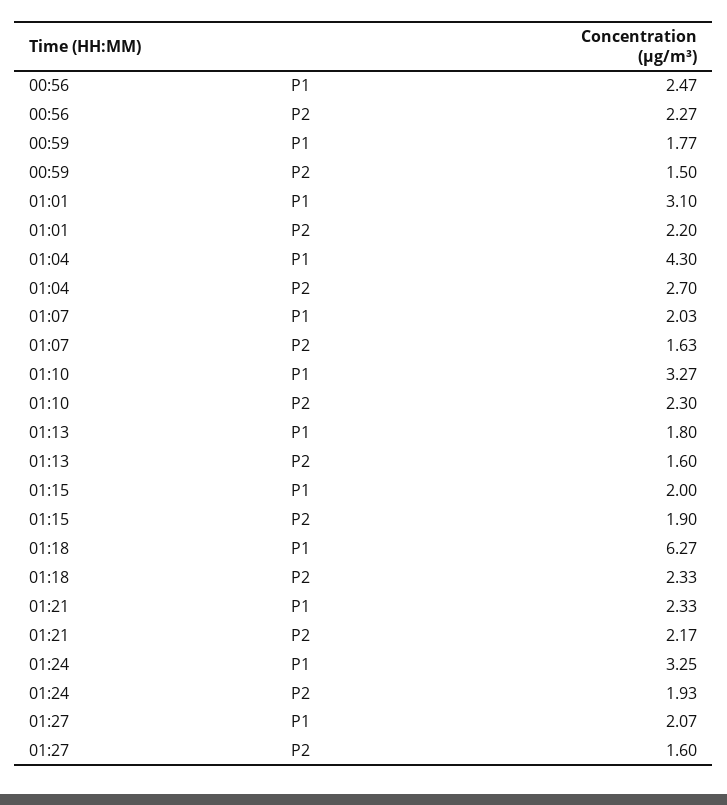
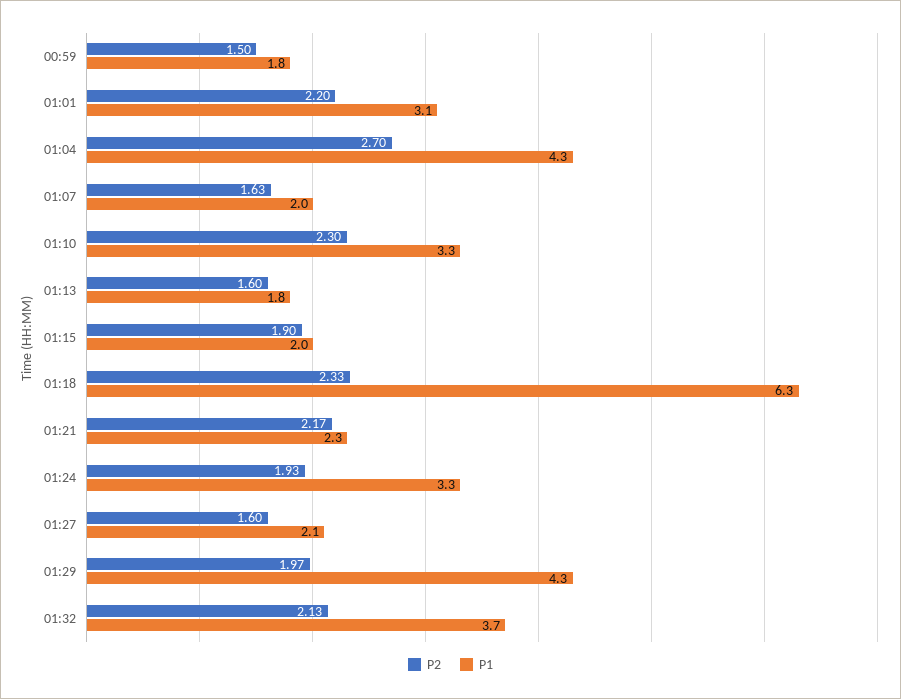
P1, 00:56: 2.47 -> none
P2, 00:56: 2.27 -> none
P2, 01:29: none -> 1.97
P1, 01:29: none -> 4.3
P2, 01:32: none -> 2.13
P1, 01:32: none -> 3.7

